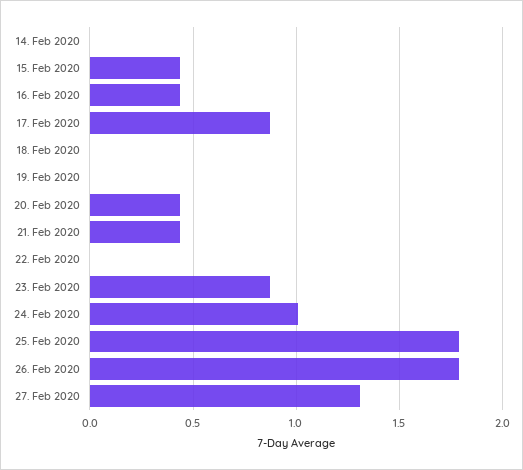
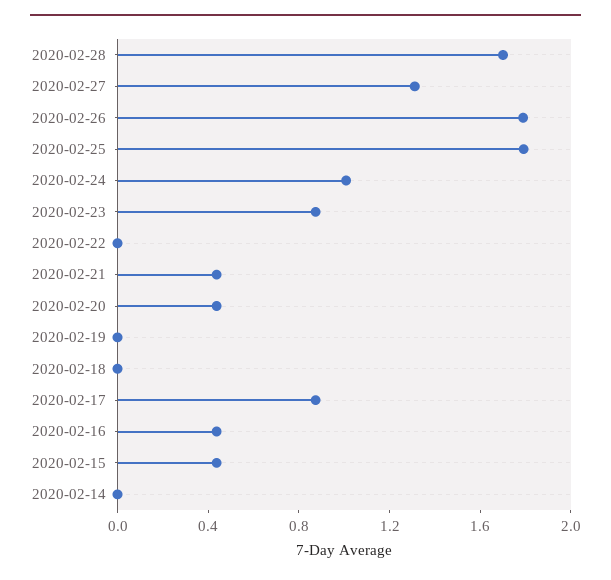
2020-02-28: none -> 1.7

